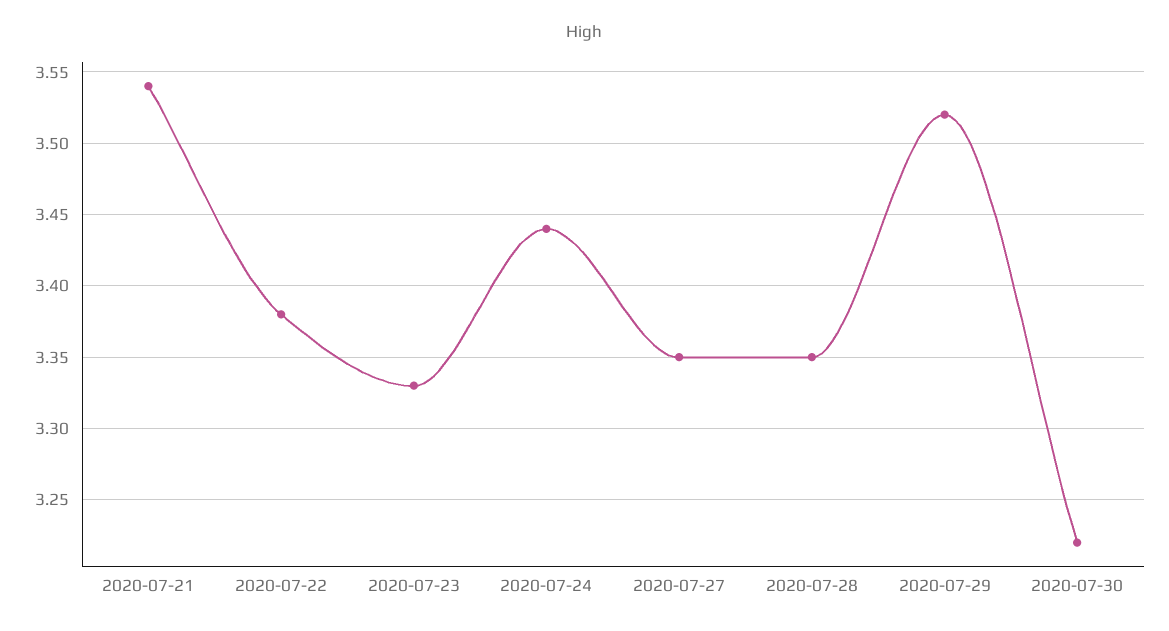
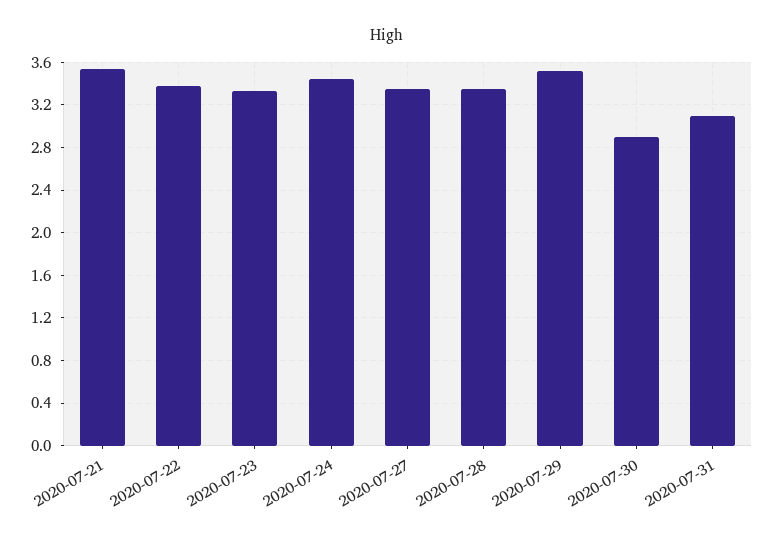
2020-07-30: 3.22 -> 2.9
2020-07-31: none -> 3.1

